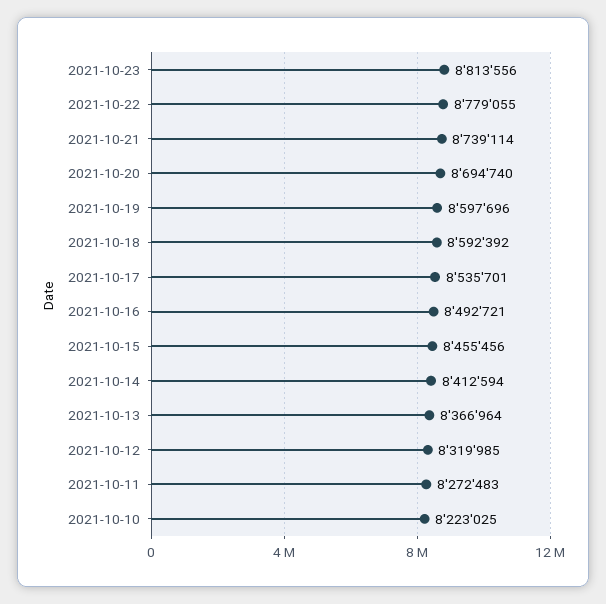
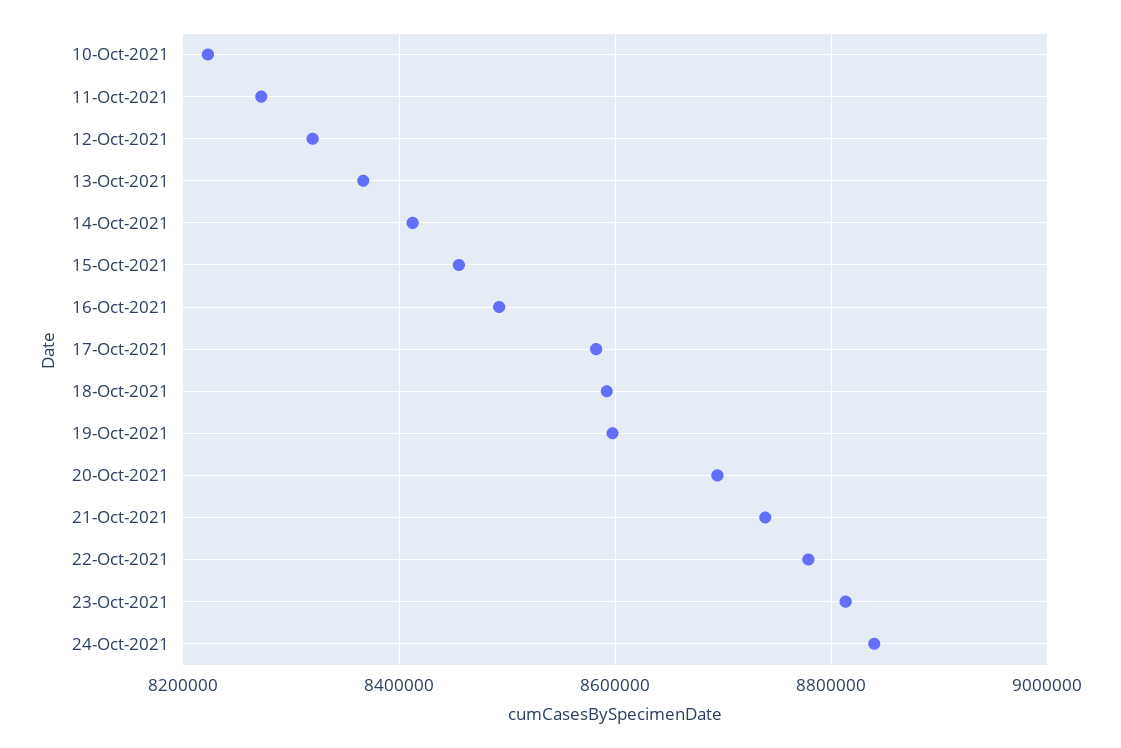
2021-10-17: 8535701 -> 8580000
24-Oct-2021: none -> 8840000

